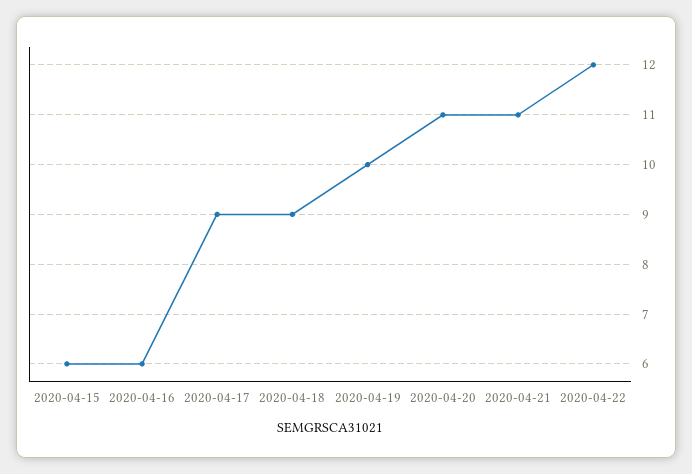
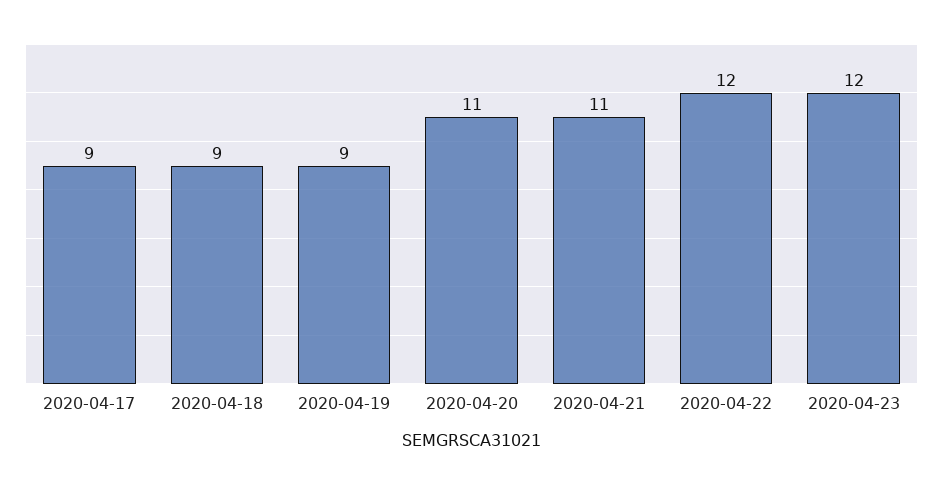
2020-04-15: 6 -> none
2020-04-16: 6 -> none
2020-04-19: 10 -> 9
2020-04-23: none -> 12

